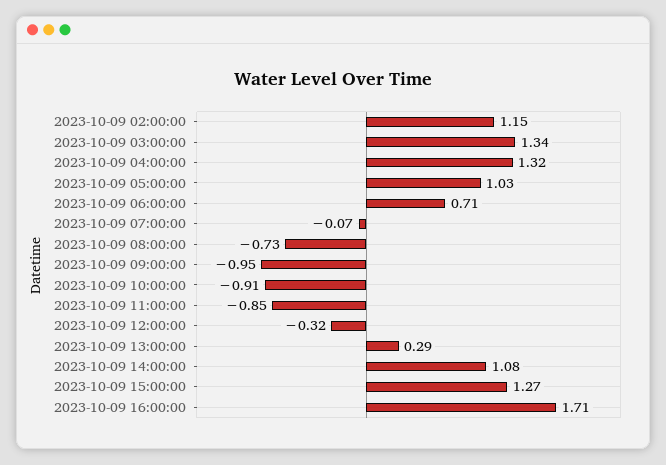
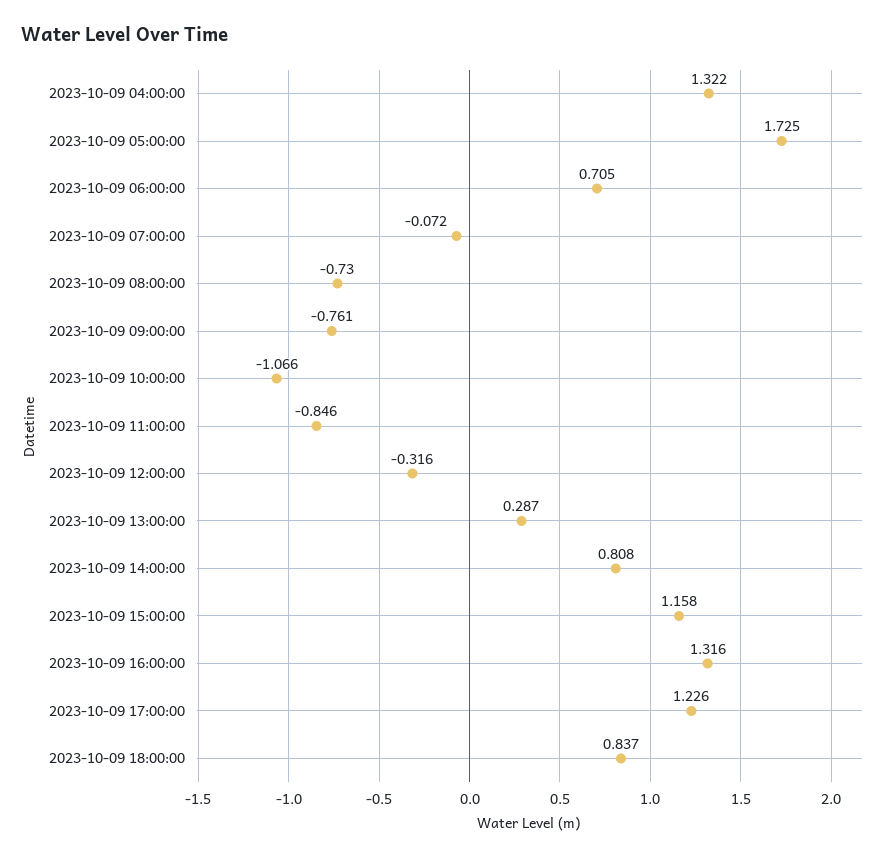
2023-10-09 02:00:00: 1.15 -> none
2023-10-09 03:00:00: 1.34 -> none
2023-10-09 05:00:00: 1.03 -> 1.725
2023-10-09 09:00:00: -0.95 -> -0.761
2023-10-09 10:00:00: -0.91 -> -1.066
2023-10-09 14:00:00: 1.08 -> 0.808
2023-10-09 15:00:00: 1.27 -> 1.158
2023-10-09 16:00:00: 1.71 -> 1.316
2023-10-09 17:00:00: none -> 1.226
2023-10-09 18:00:00: none -> 0.837

